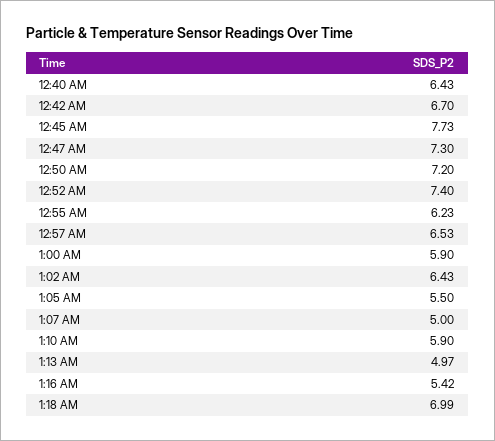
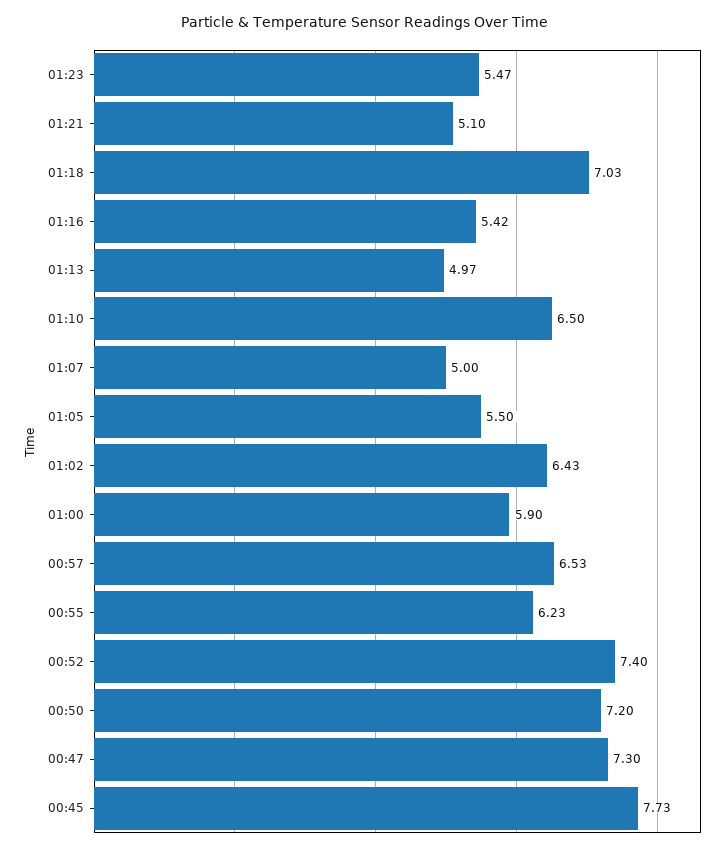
12:40 AM: 6.43 -> none
12:42 AM: 6.7 -> none
1:10 AM: 5.9 -> 6.5
1:18 AM: 6.99 -> 7.03
01:23: none -> 5.47
01:21: none -> 5.1

